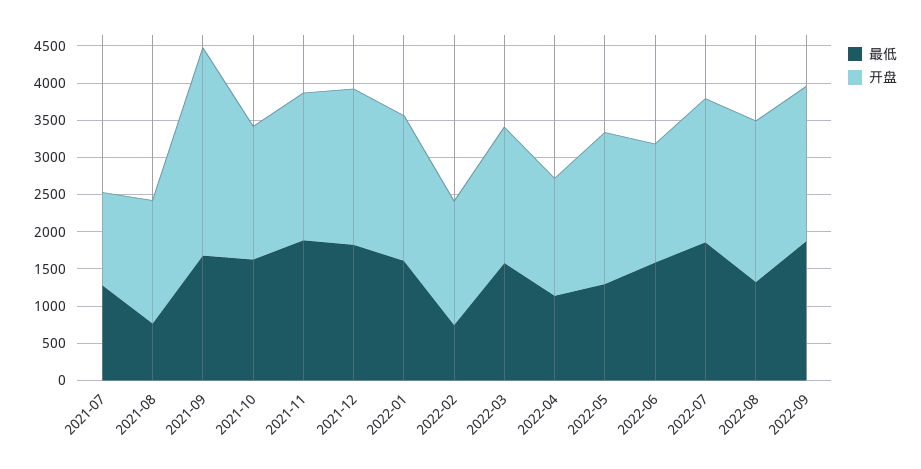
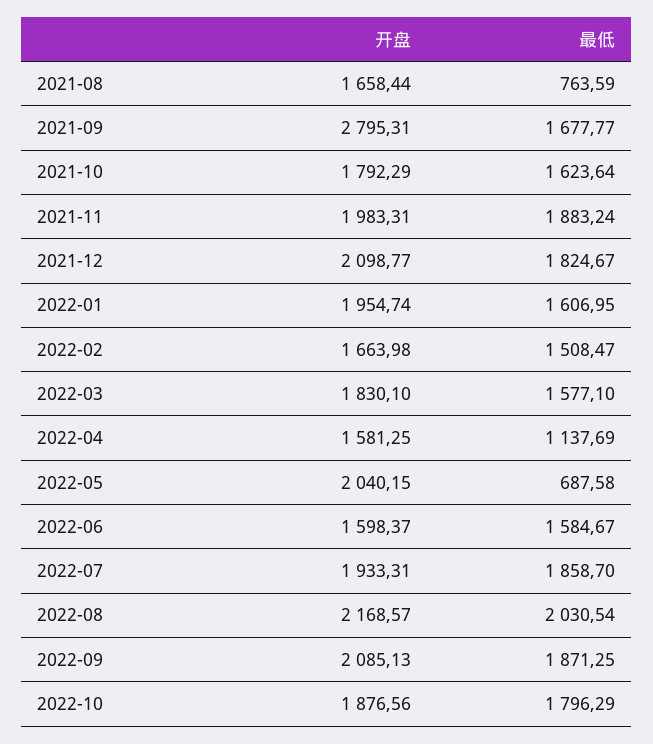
最低, 2021-07: 1250 -> none
开盘, 2021-07: 1250 -> none
最低, 2022-02: 750 -> 1508.47
最低, 2022-05: 1250 -> 687.58
最低, 2022-08: 1250 -> 2030.54
开盘, 2022-10: none -> 1876.56
最低, 2022-10: none -> 1796.29

